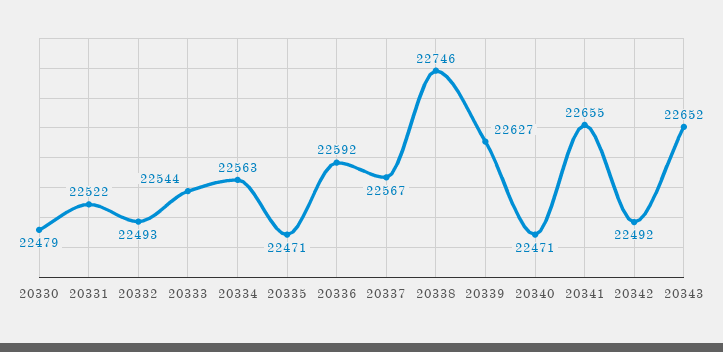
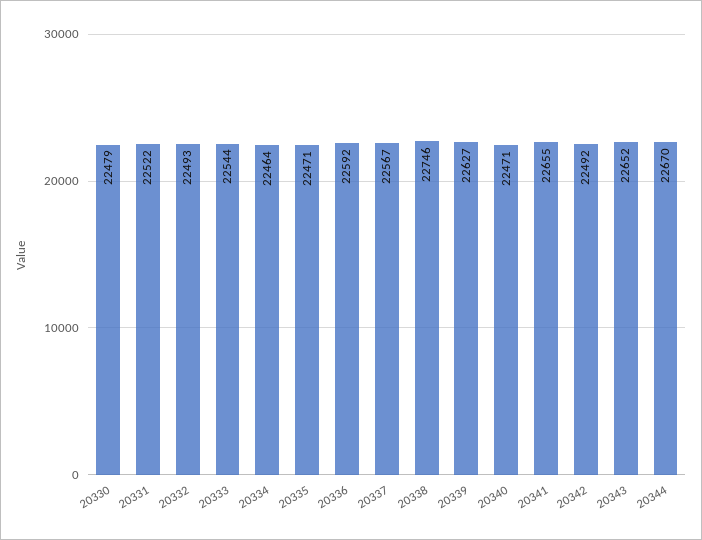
20334: 22563 -> 22464
20344: none -> 22670

